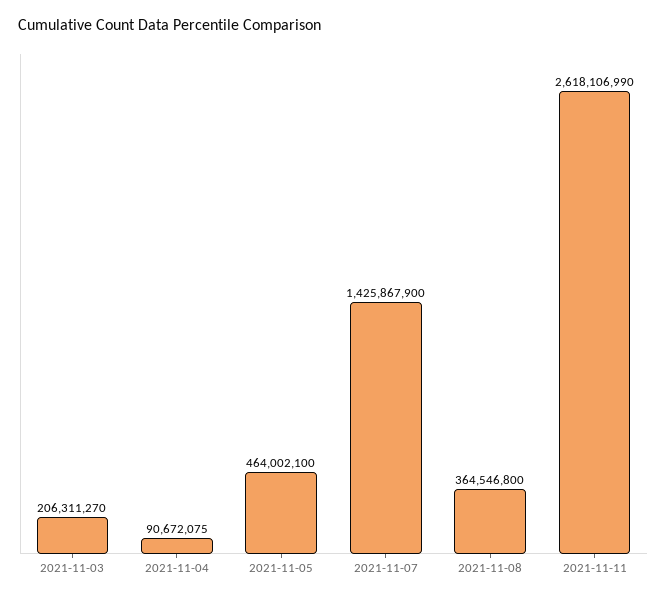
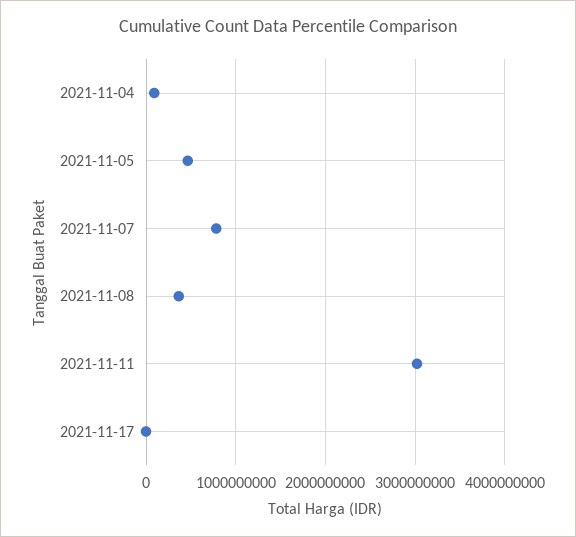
2021-11-03: 206311270 -> none
2021-11-07: 1425867900 -> 800000000
2021-11-11: 2618106990 -> 3000000000
2021-11-17: none -> 0

